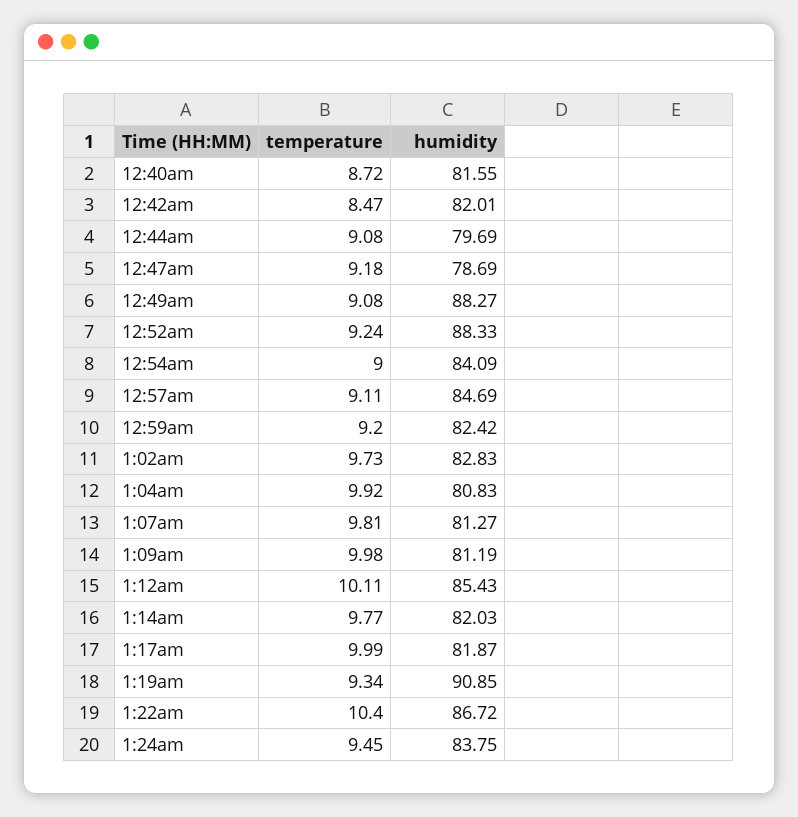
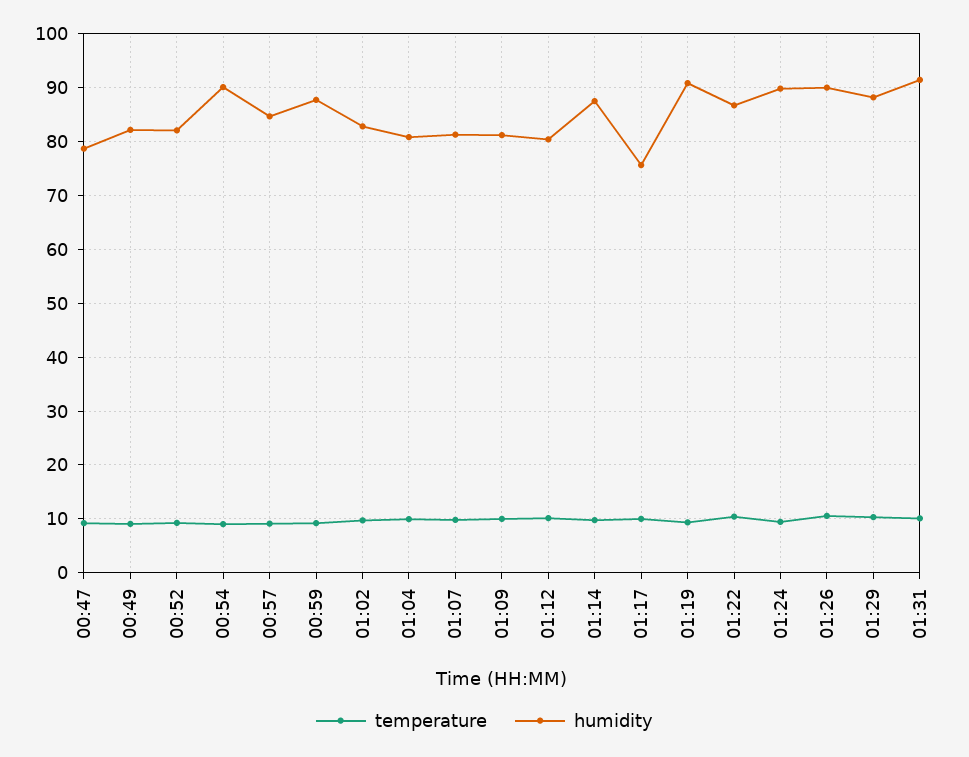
temperature, 12:40am: 8.72 -> none
humidity, 12:40am: 81.55 -> none
temperature, 12:42am: 8.47 -> none
humidity, 12:42am: 82.01 -> none
temperature, 12:44am: 9.08 -> none
humidity, 12:44am: 79.69 -> none
humidity, 12:49am: 88.27 -> 82
humidity, 12:52am: 88.33 -> 82
humidity, 12:54am: 84.09 -> 90
humidity, 12:59am: 82.42 -> 88
humidity, 1:12am: 85.43 -> 80
humidity, 1:14am: 82.03 -> 88
humidity, 1:17am: 81.87 -> 76
humidity, 1:24am: 83.75 -> 90
temperature, 01:26: none -> 10
humidity, 01:26: none -> 90
temperature, 01:29: none -> 10
humidity, 01:29: none -> 88
temperature, 01:31: none -> 10
humidity, 01:31: none -> 92

